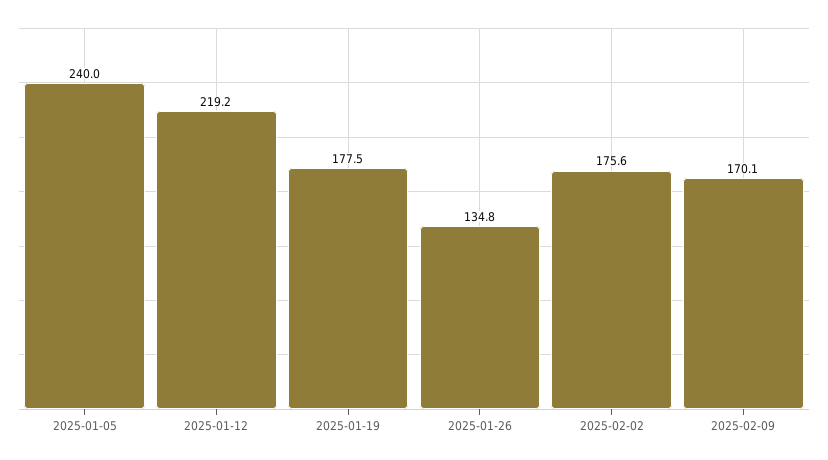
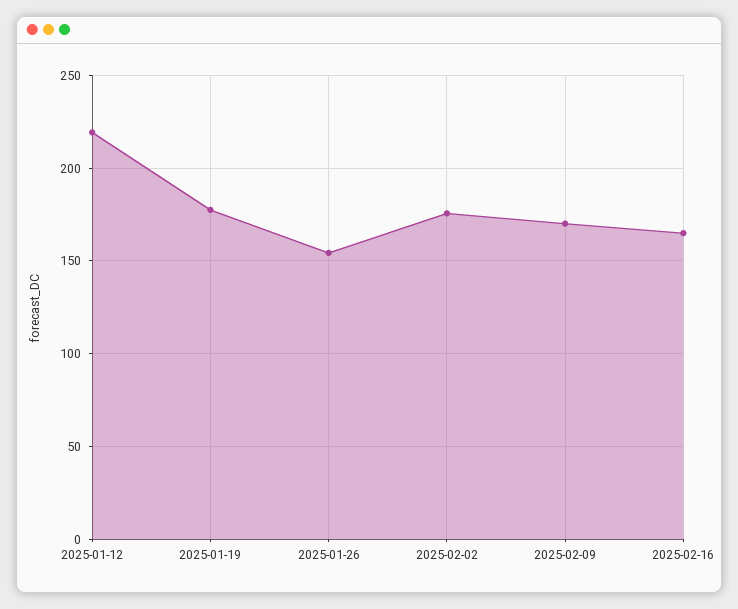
2025-01-05: 240 -> none
2025-01-26: 134.8 -> 155
2025-02-16: none -> 165

